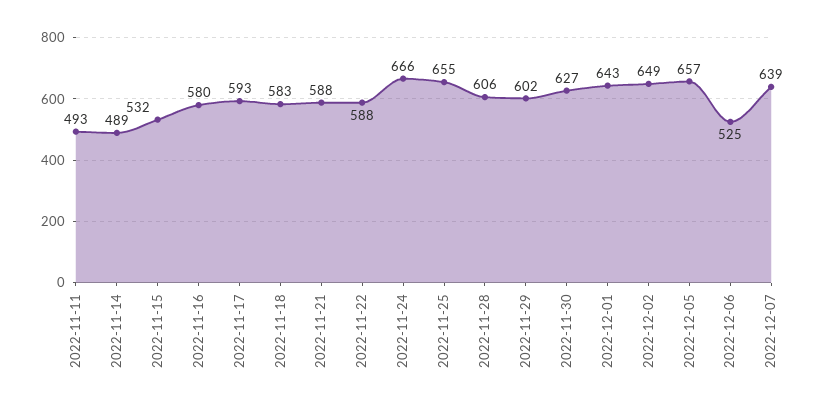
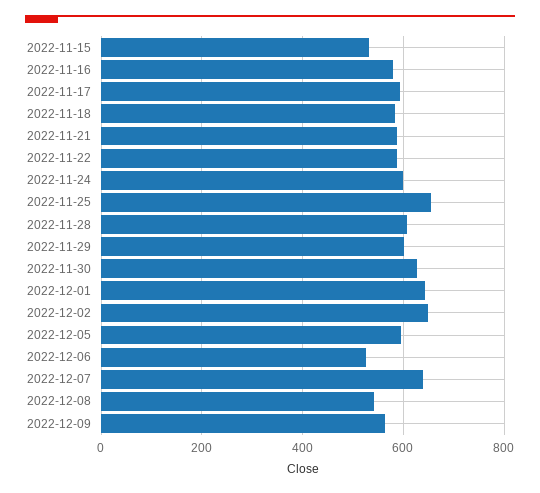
2022-11-11: 493 -> none
2022-11-14: 489 -> none
2022-11-24: 666 -> 600
2022-12-05: 657 -> 600
2022-12-08: none -> 540
2022-12-09: none -> 560

